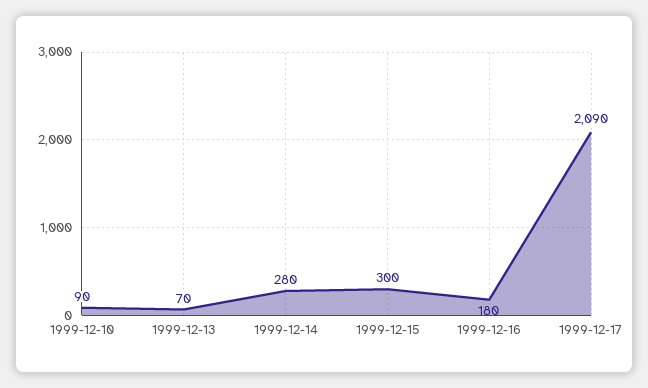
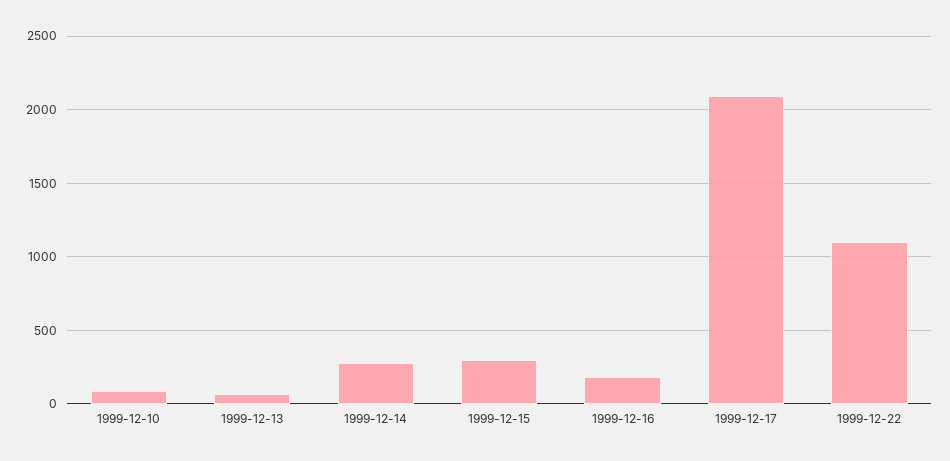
1999-12-22: none -> 1100

